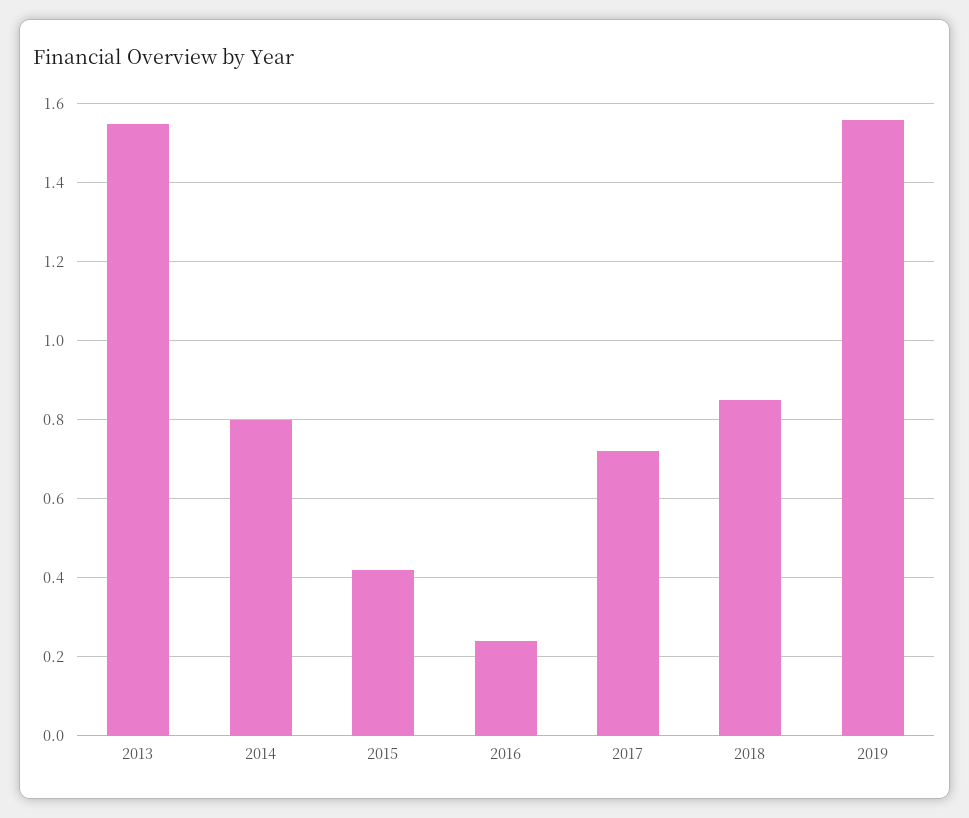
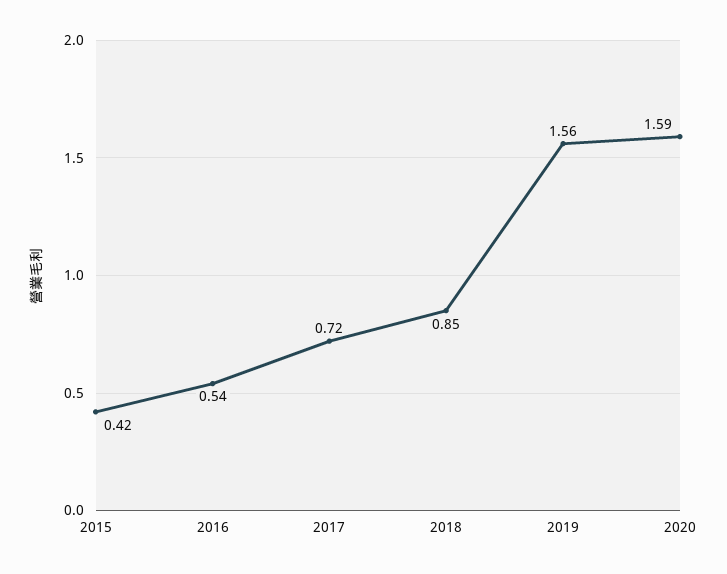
2013: 1.55 -> none
2014: 0.8 -> none
2016: 0.25 -> 0.54
2020: none -> 1.59

